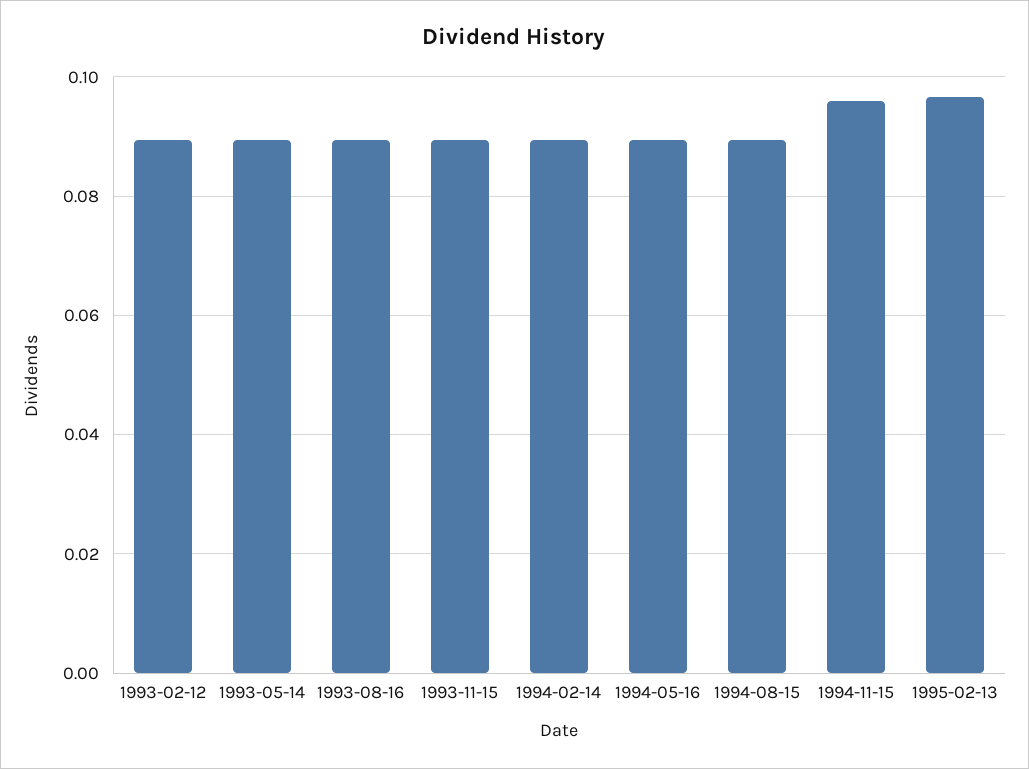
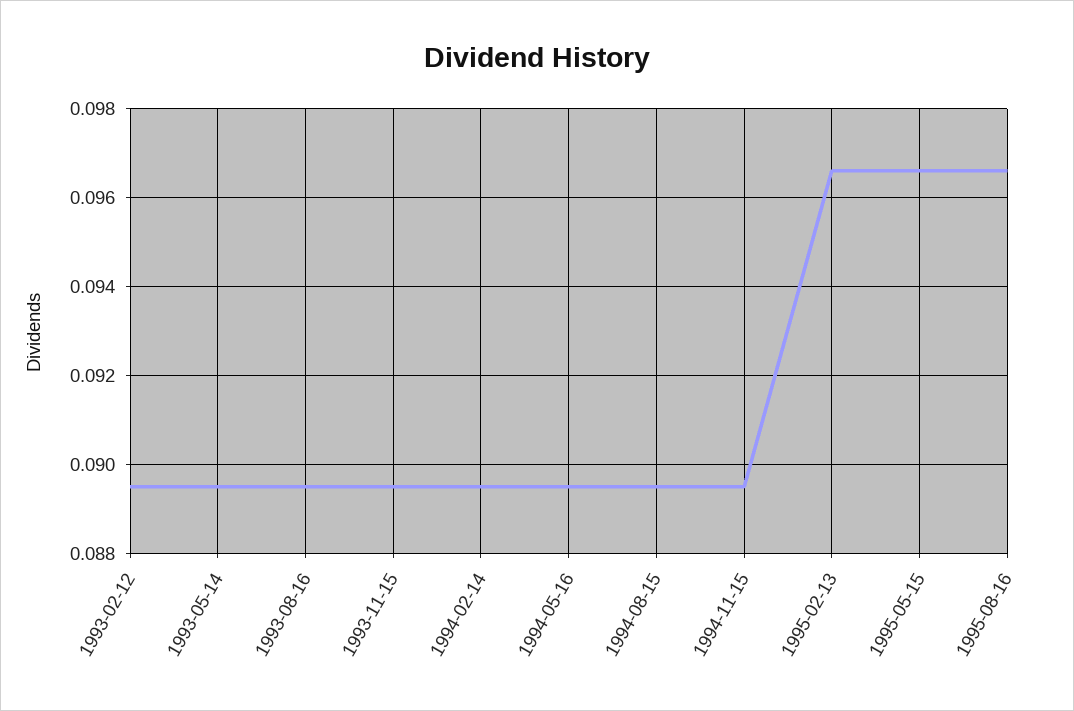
1994-11-15: 0.096 -> 0.0895
1995-05-15: none -> 0.0965
1995-08-16: none -> 0.0965

